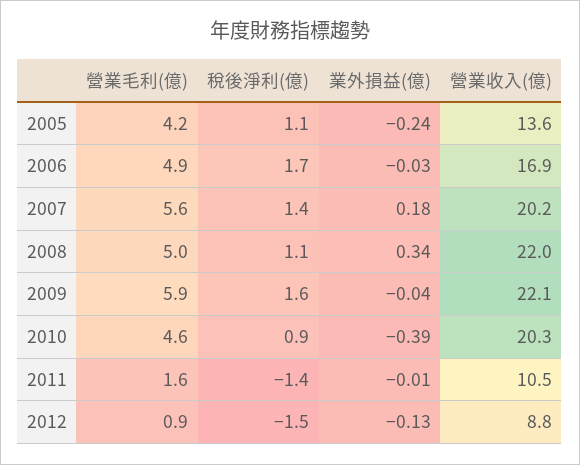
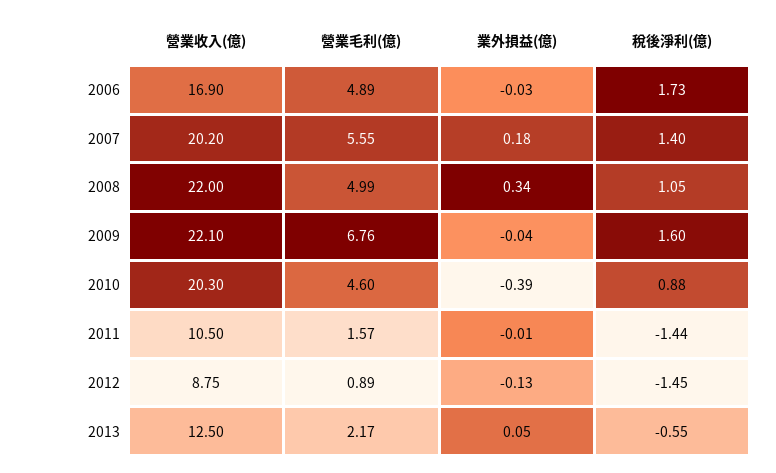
營業毛利(億), 2005: 4.2 -> none
稅後淨利(億), 2005: 1.1 -> none
業外損益(億), 2005: -0.24 -> none
營業收入(億), 2005: 13.6 -> none
營業毛利(億), 2009: 5.9 -> 6.76
營業收入(億), 2013: none -> 12.5
營業毛利(億), 2013: none -> 2.17
業外損益(億), 2013: none -> 0.05
稅後淨利(億), 2013: none -> -0.55

